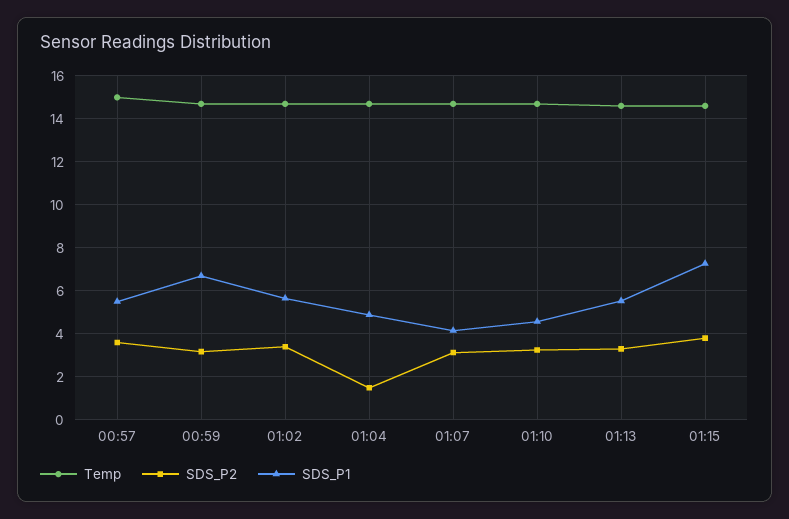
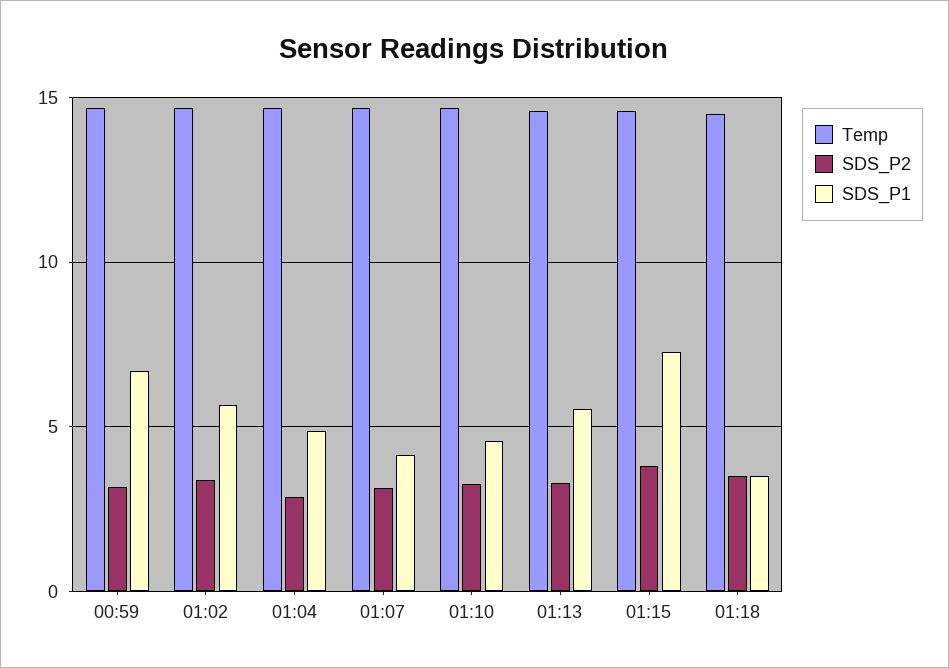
Temp, 00:57: 15 -> none
SDS_P2, 00:57: 3.5 -> none
SDS_P1, 00:57: 5.5 -> none
SDS_P2, 01:04: 1.5 -> 3
Temp, 01:18: none -> 14.5
SDS_P2, 01:18: none -> 3.5
SDS_P1, 01:18: none -> 3.5

